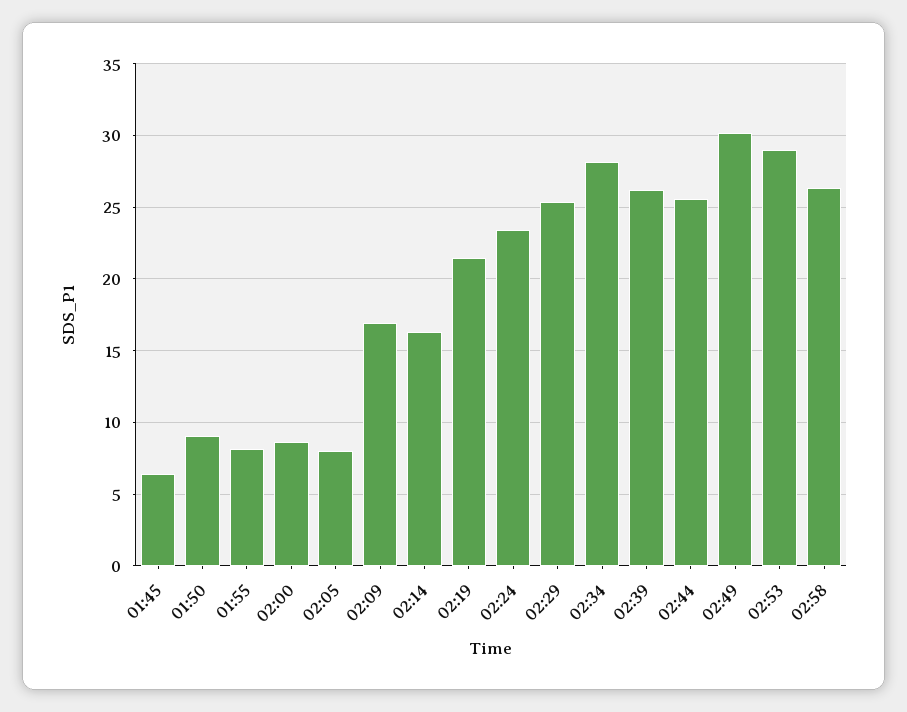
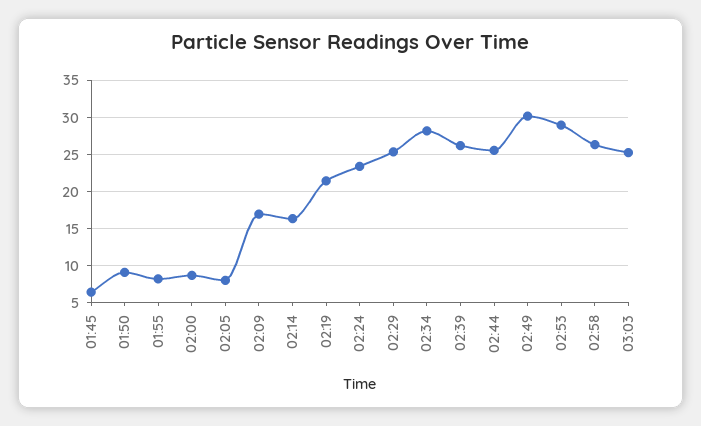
03:03: none -> 25

